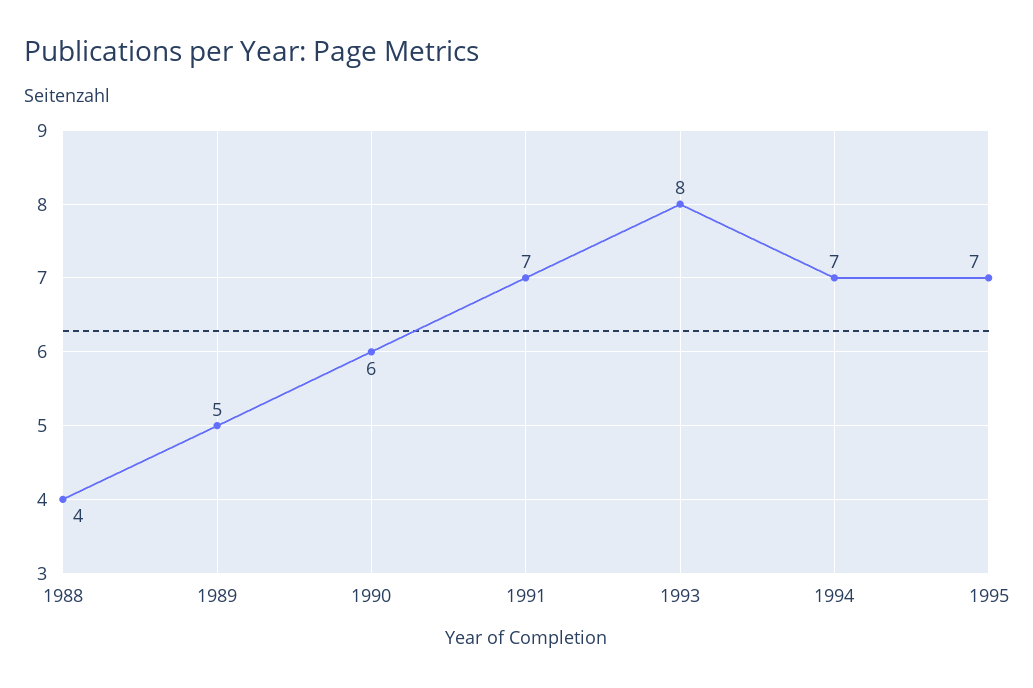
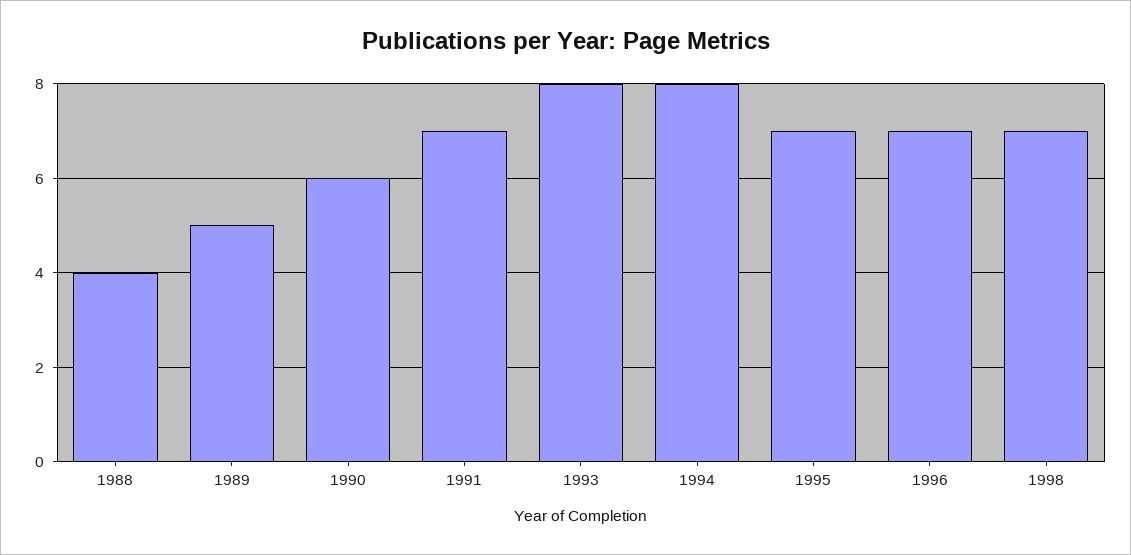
1994: 7 -> 8
1996: none -> 7
1998: none -> 7

